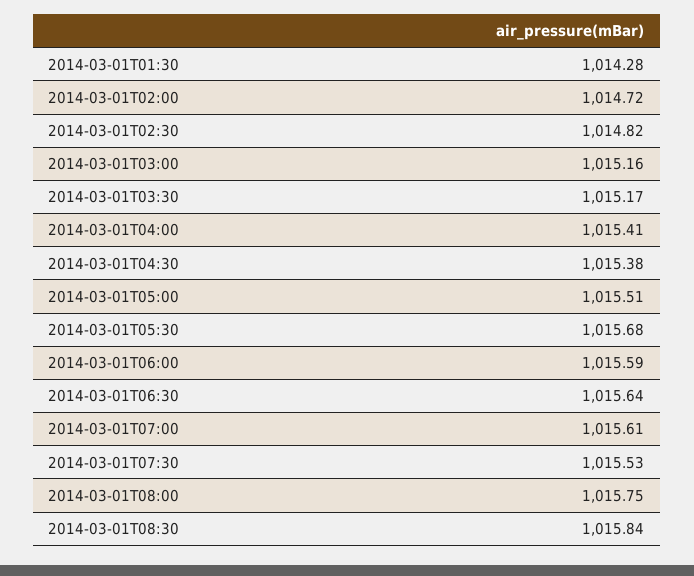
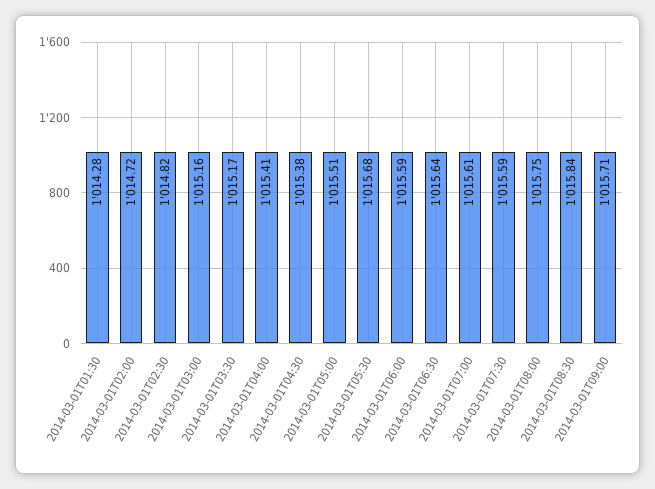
2014-03-01T07:30: 1015.53 -> 1015.59
2014-03-01T09:00: none -> 1015.71

